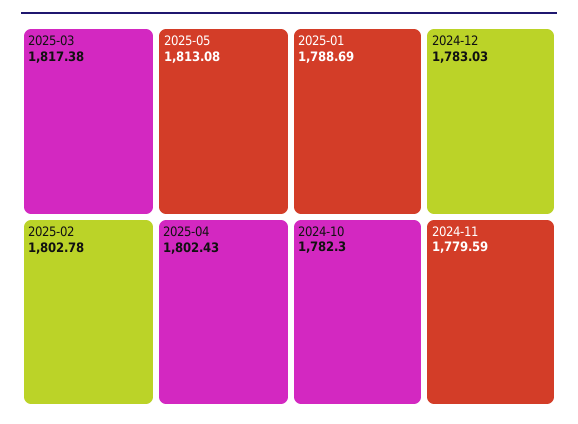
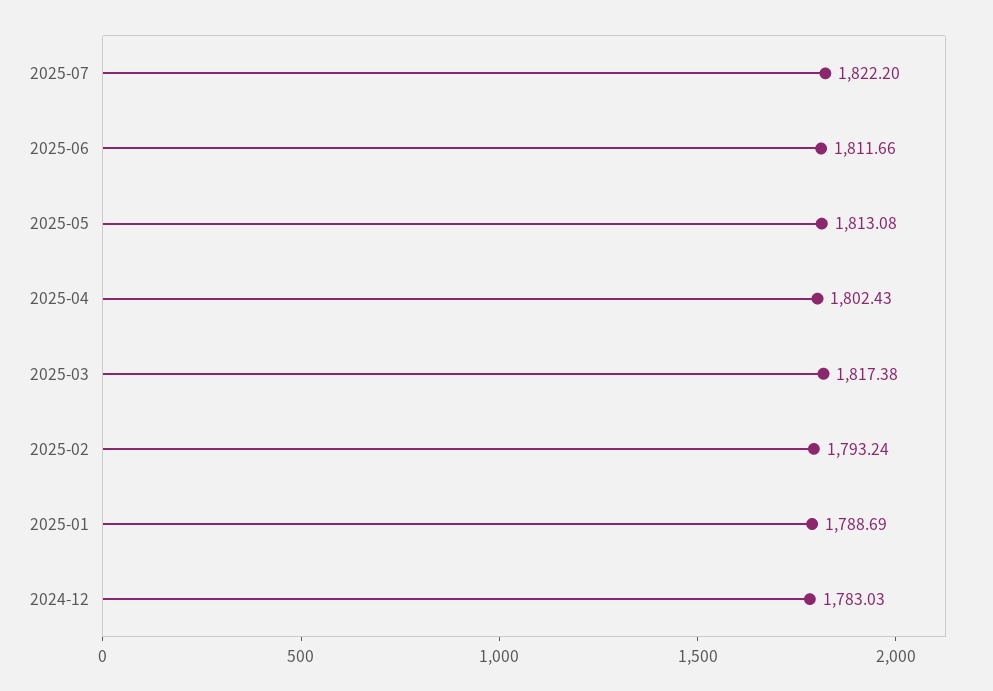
2025-02: 1802.78 -> 1793.24
2024-10: 1782.3 -> none
2024-11: 1779.59 -> none
2025-07: none -> 1822.2
2025-06: none -> 1811.66

